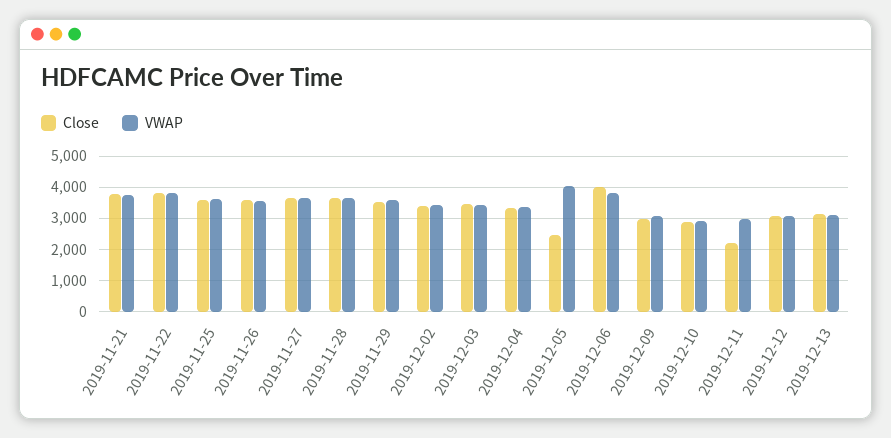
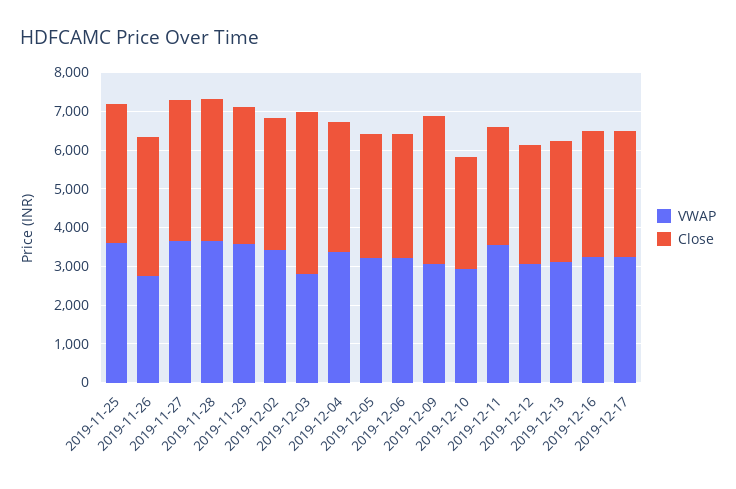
Close, 2019-11-21: 3800 -> none
VWAP, 2019-11-21: 3800 -> none
Close, 2019-11-22: 3800 -> none
VWAP, 2019-11-22: 3800 -> none
VWAP, 2019-11-26: 3600 -> 2750
Close, 2019-12-03: 3400 -> 4250
VWAP, 2019-12-03: 3400 -> 2750
Close, 2019-12-05: 2400 -> 3250
VWAP, 2019-12-05: 4000 -> 3250
Close, 2019-12-06: 4000 -> 3250
VWAP, 2019-12-06: 3800 -> 3250
Close, 2019-12-09: 3000 -> 3750
Close, 2019-12-11: 2200 -> 3000
VWAP, 2019-12-11: 3000 -> 3500
VWAP, 2019-12-16: none -> 3250
Close, 2019-12-16: none -> 3250
VWAP, 2019-12-17: none -> 3250
Close, 2019-12-17: none -> 3250

